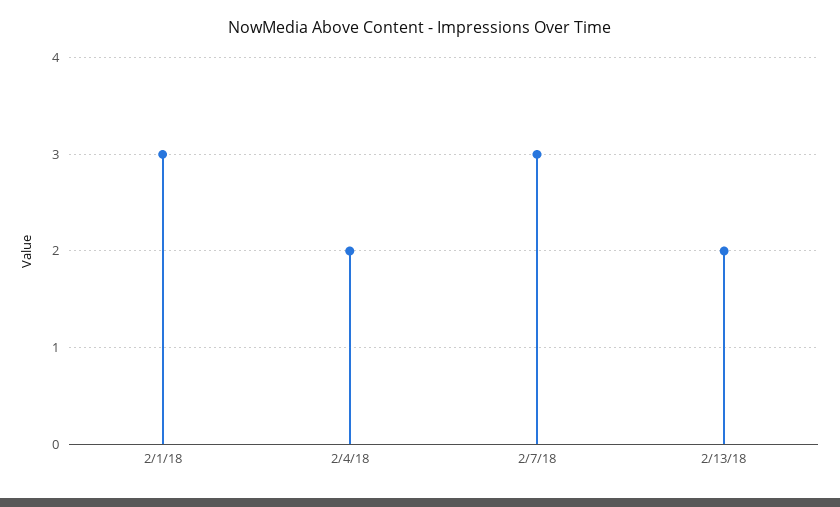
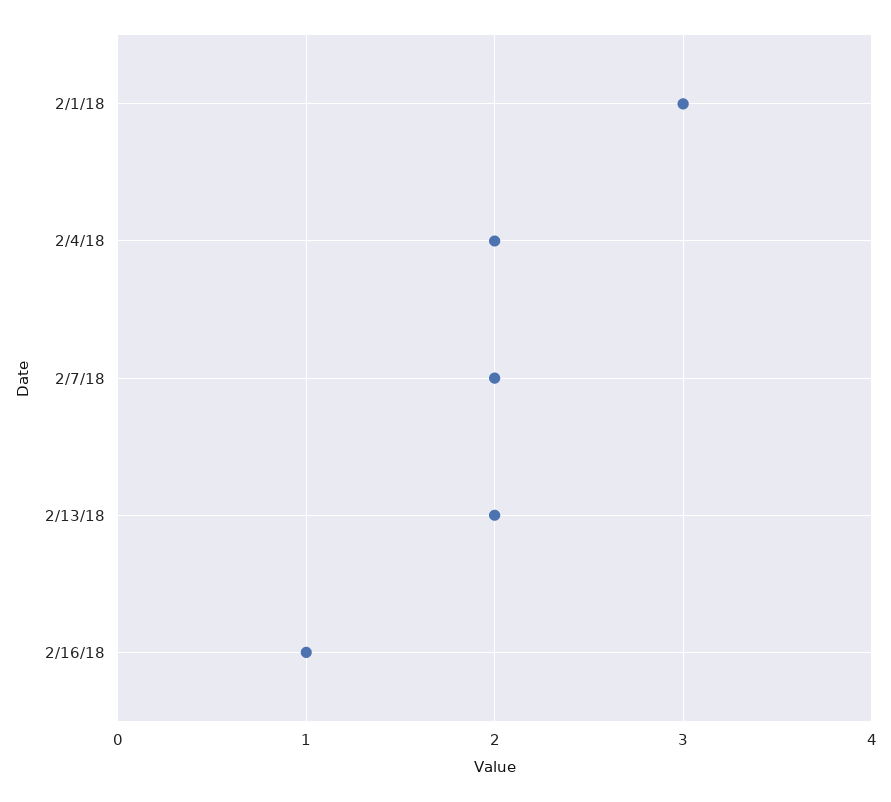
2/7/18: 3 -> 2
2/16/18: none -> 1

